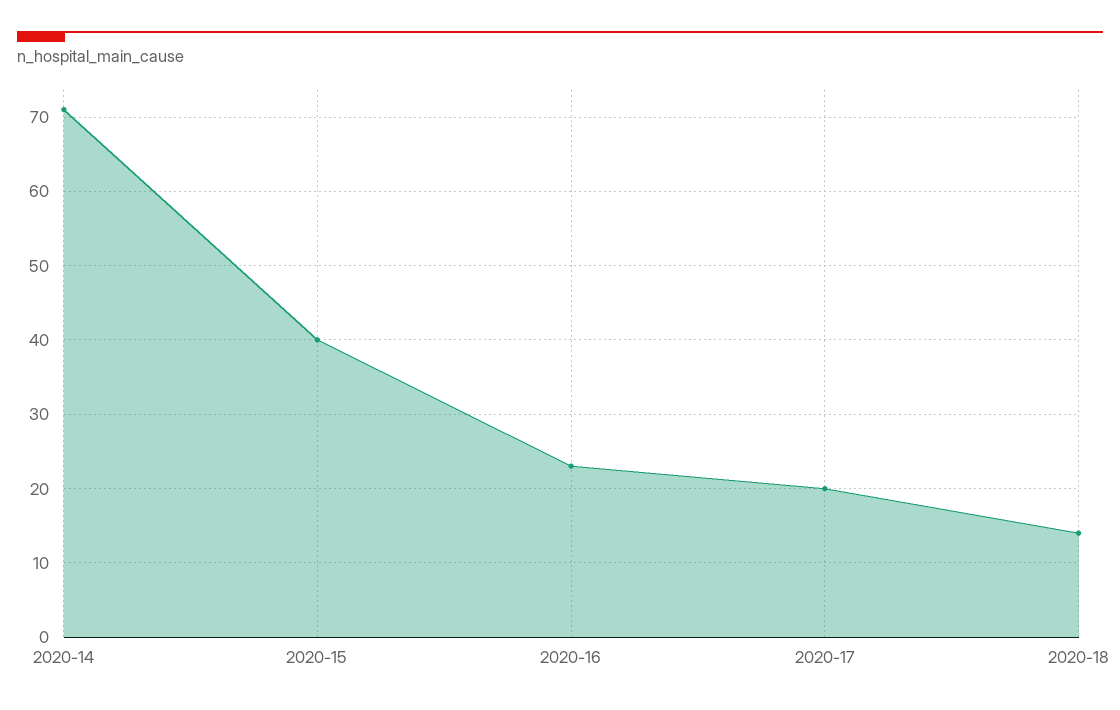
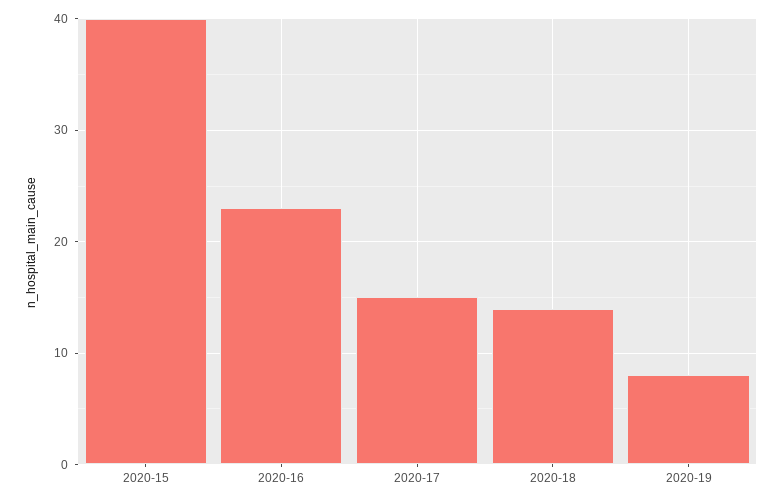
2020-14: 71 -> none
2020-17: 20 -> 15
2020-19: none -> 8

